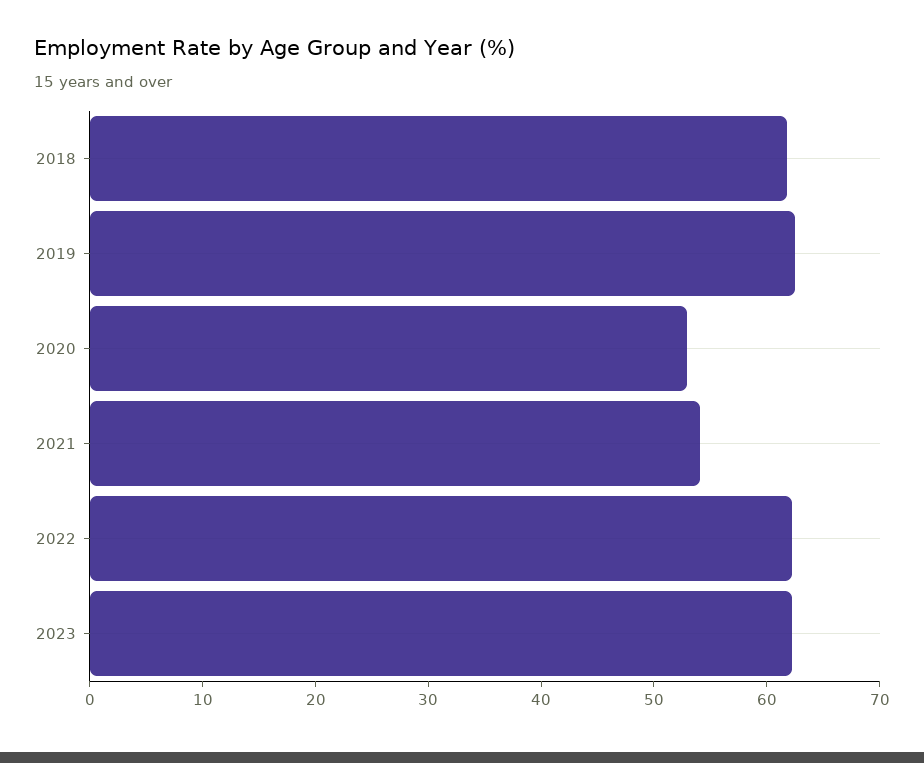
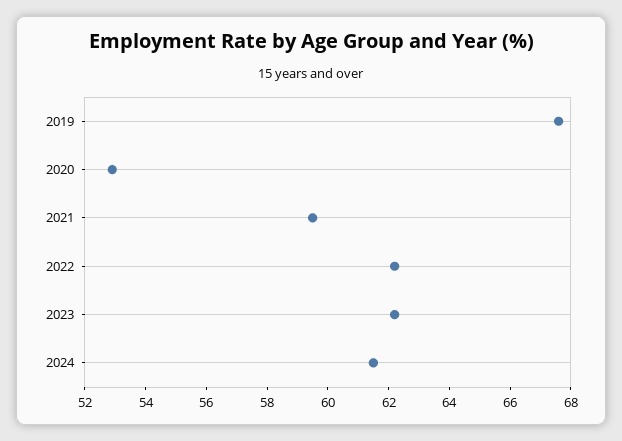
2018: 62 -> none
2019: 62 -> 67.5
2021: 54 -> 59.5
2024: none -> 61.5

